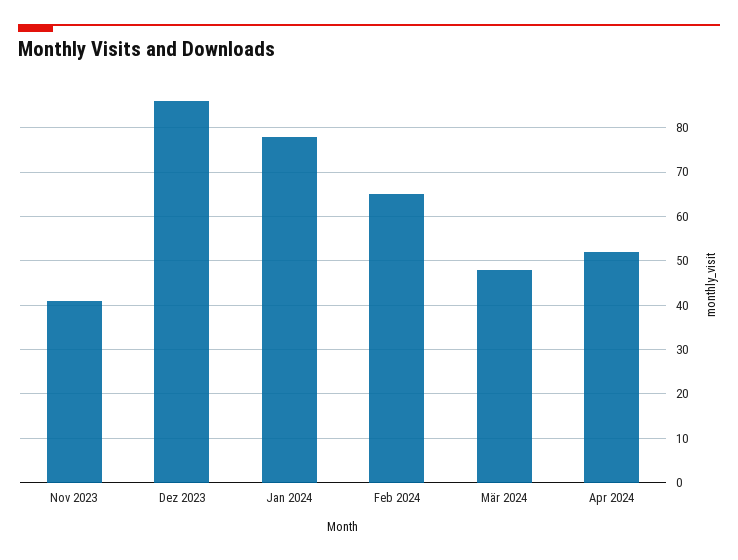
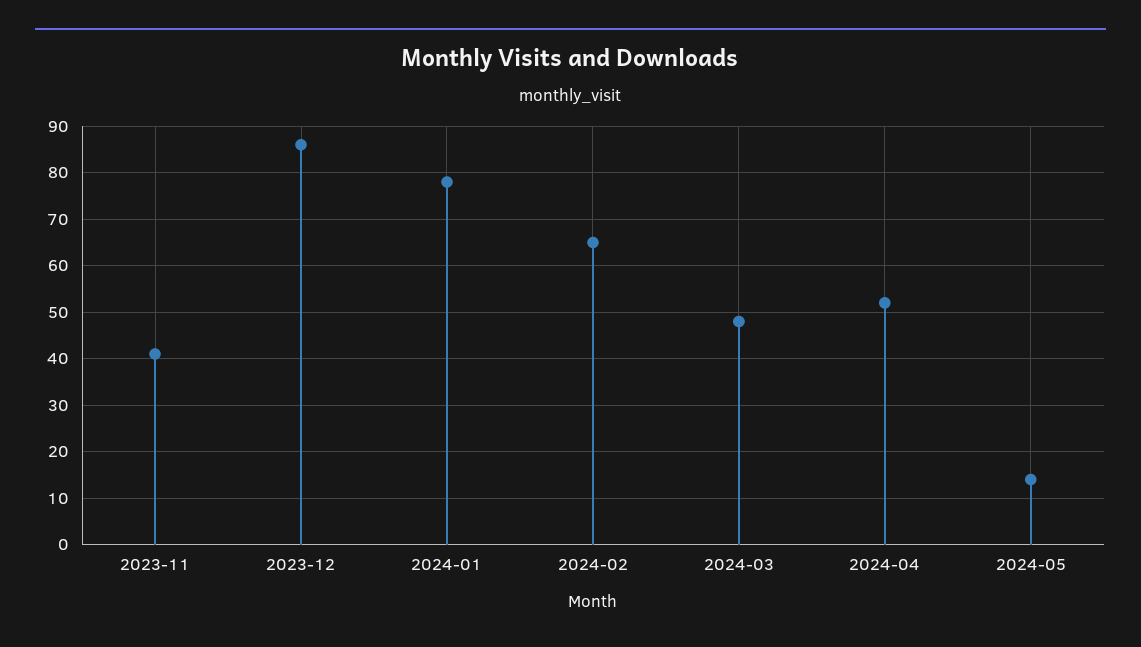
2024-05: none -> 15

